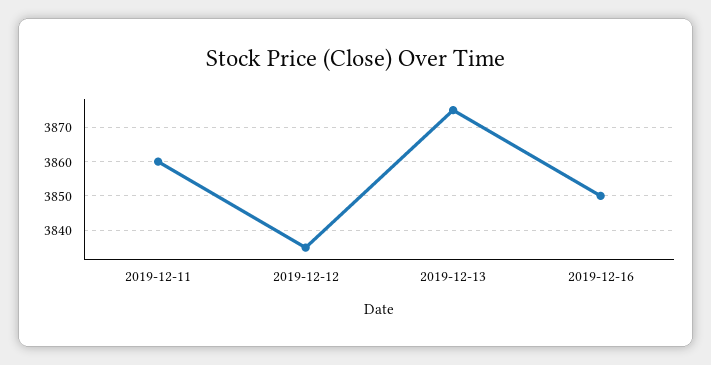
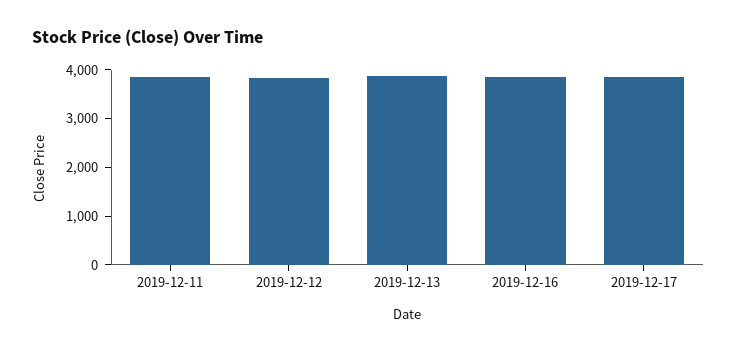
2019-12-17: none -> 3800

